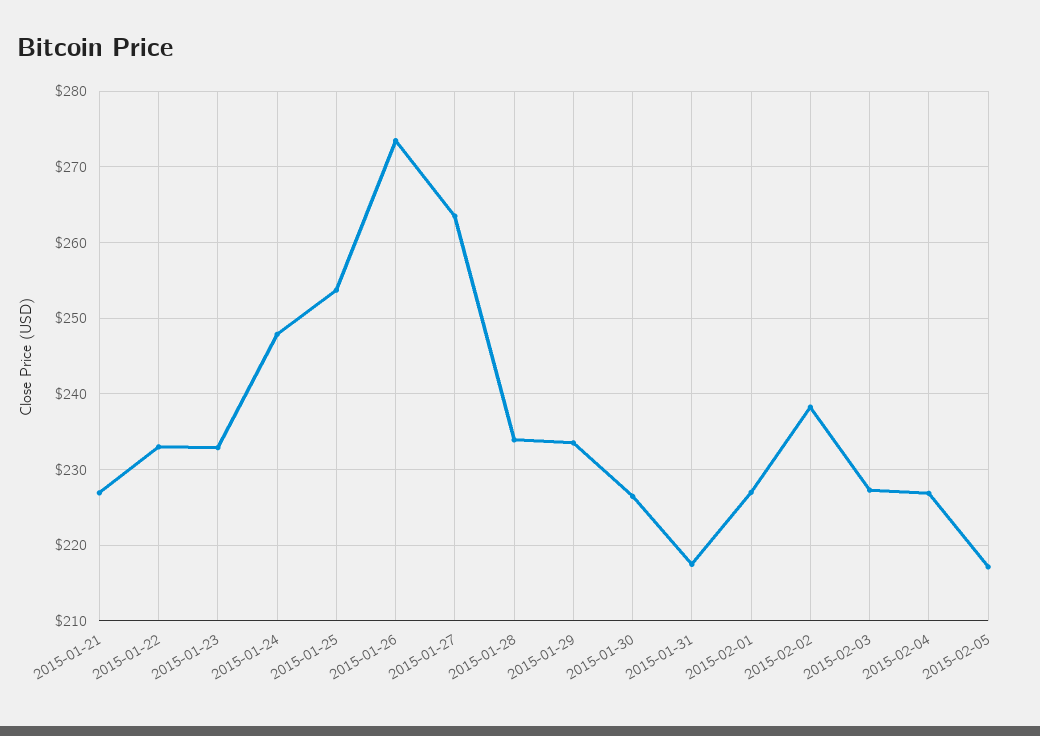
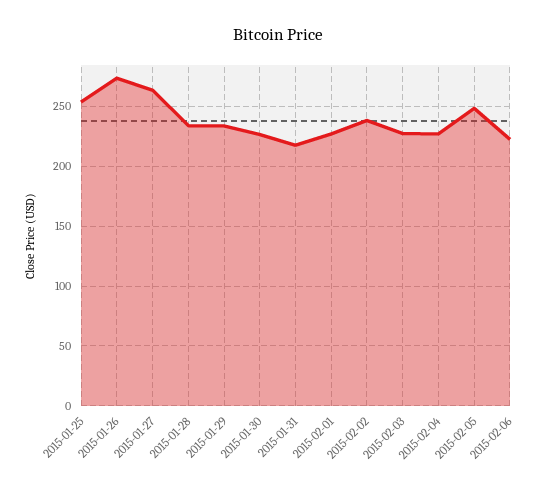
2015-01-21: 227 -> none
2015-01-22: 233 -> none
2015-01-23: 233 -> none
2015-01-24: 248 -> none
2015-02-05: 217 -> 250
2015-02-06: none -> 220

